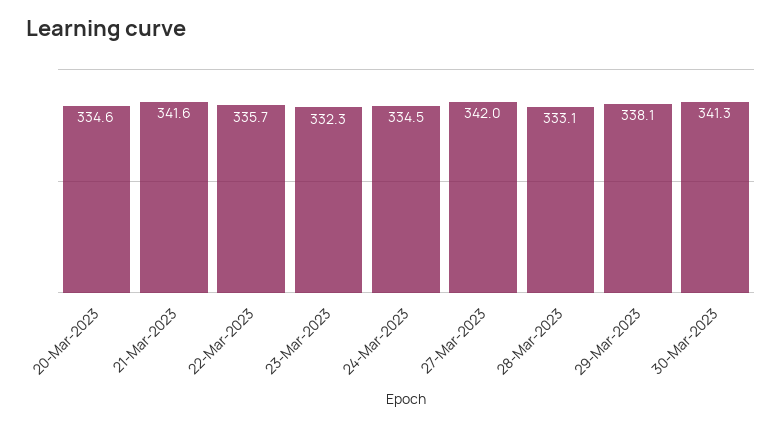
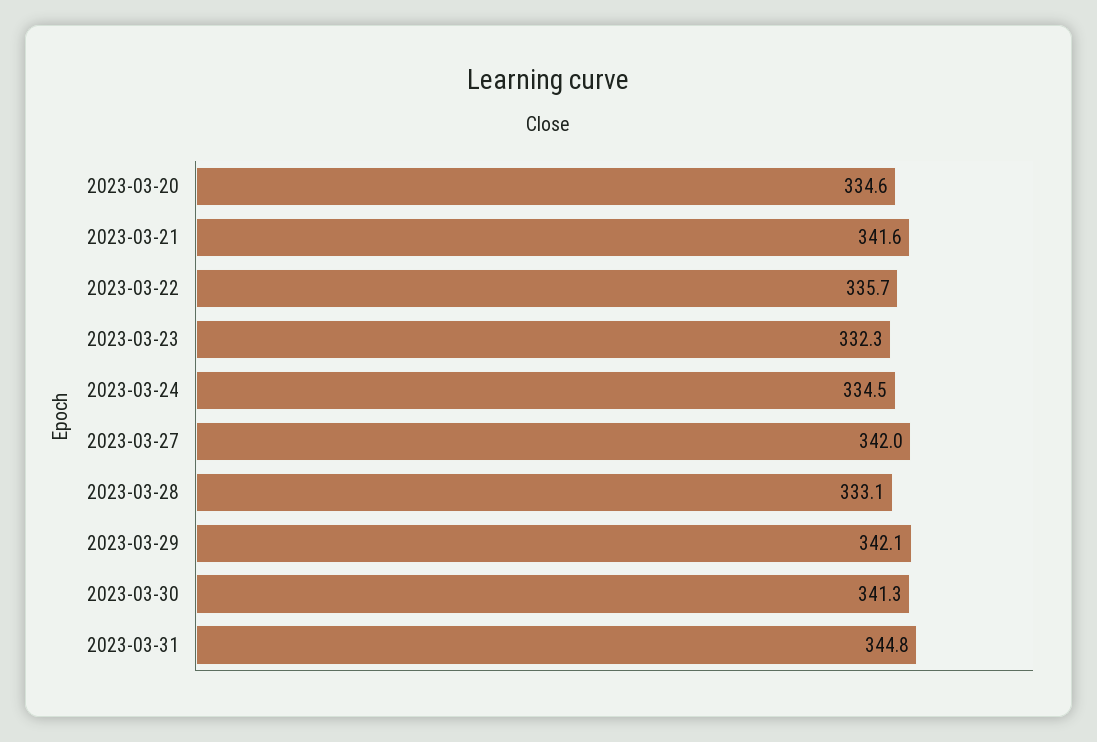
29-Mar-2023: 338.1 -> 342.1
2023-03-31: none -> 344.8

